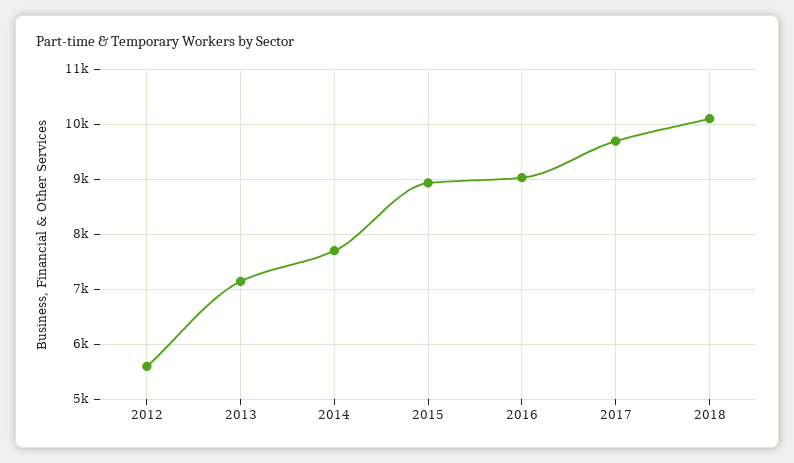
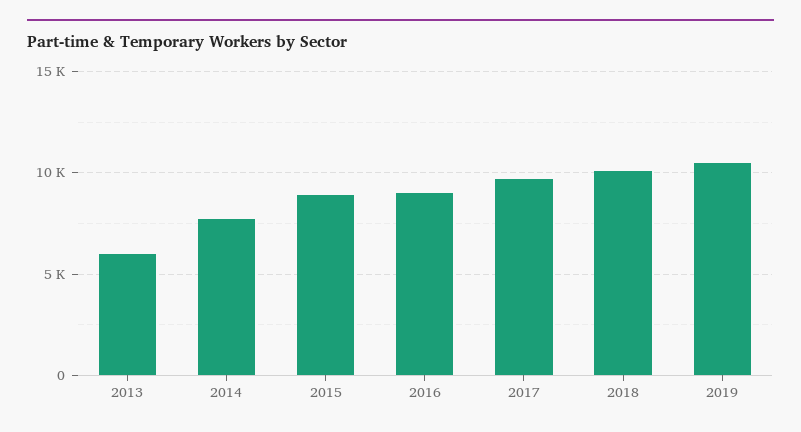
2012: 5600 -> none
2013: 7200 -> 6000
2019: none -> 10500

